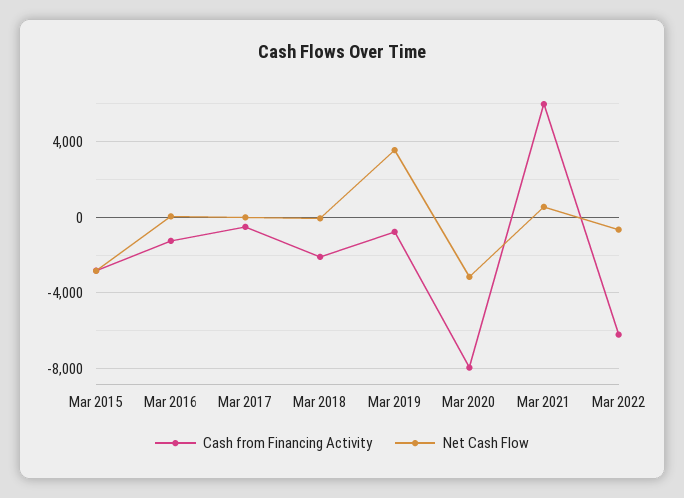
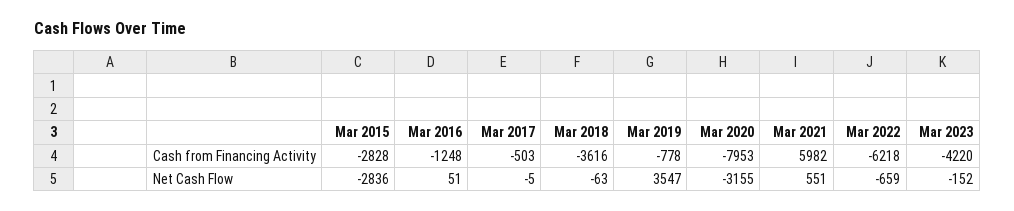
Cash from Financing Activity, Mar 2018: -2000 -> -3616
Cash from Financing Activity, Mar 2023: none -> -4220
Net Cash Flow, Mar 2023: none -> -152

